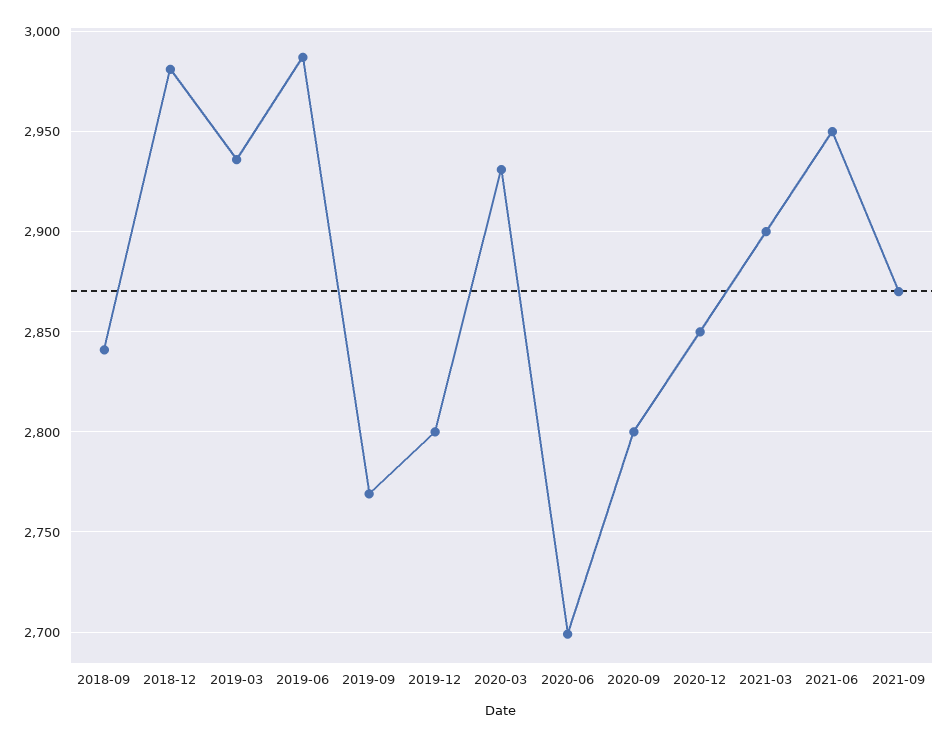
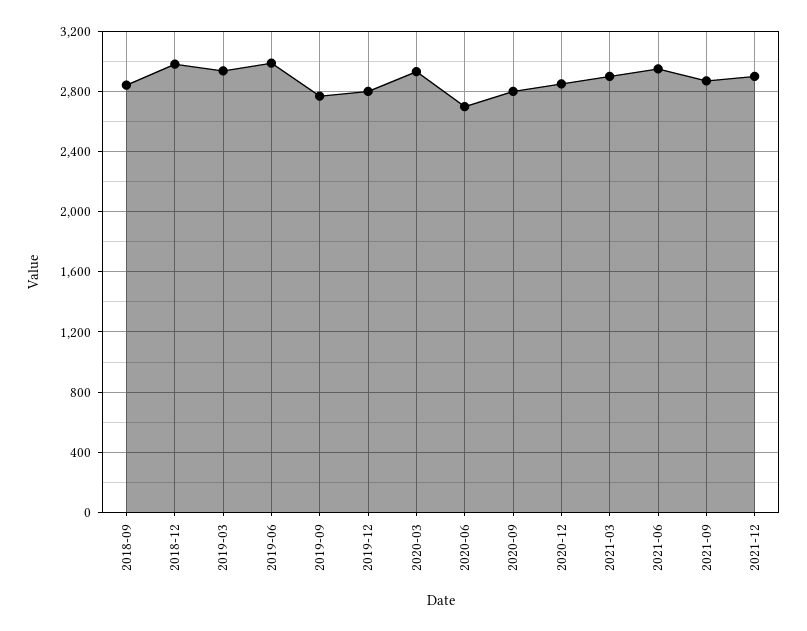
2021-12: none -> 2900

